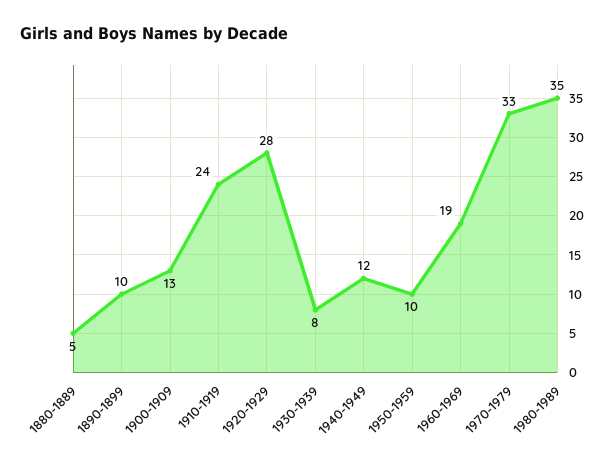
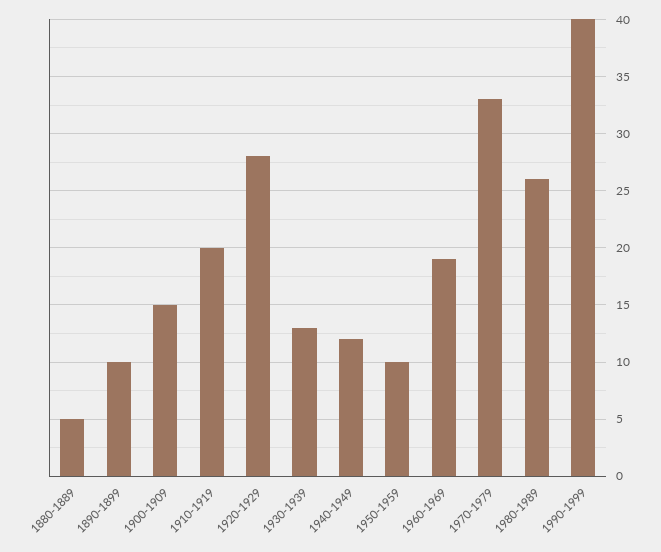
1900-1909: 13 -> 15
1910-1919: 24 -> 20
1930-1939: 8 -> 13
1980-1989: 35 -> 26
1990-1999: none -> 40

